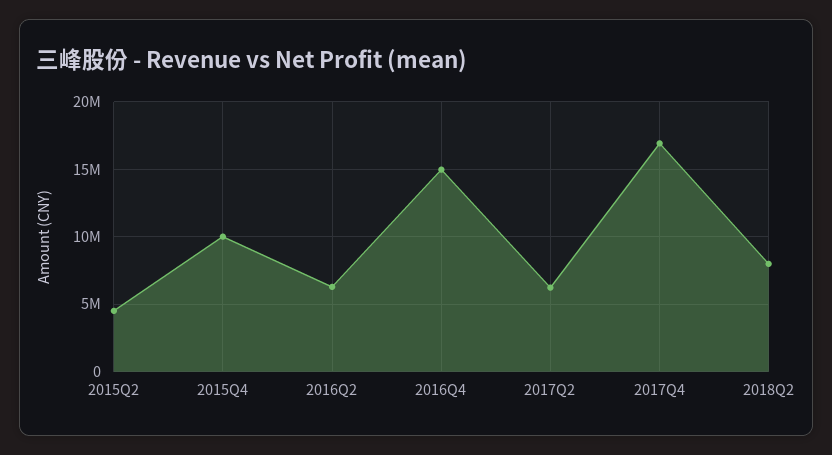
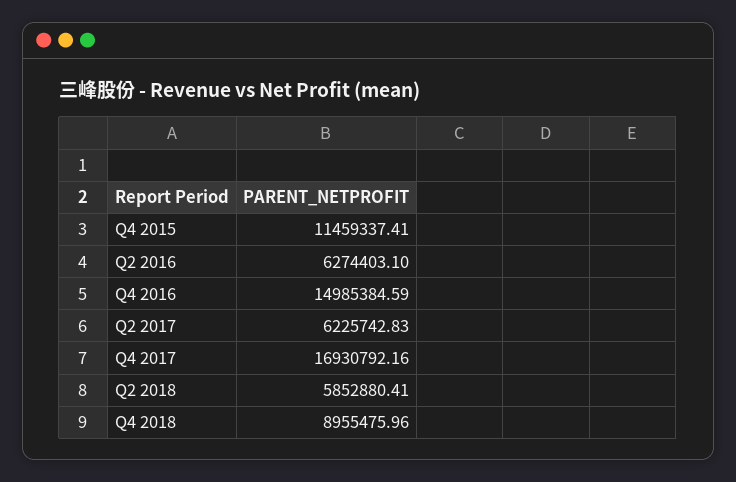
2015Q2: 4500000 -> none
2015Q4: 10000000 -> 11459337.41
2018Q2: 8000000 -> 5852880.41
Q4 2018: none -> 8955475.96

